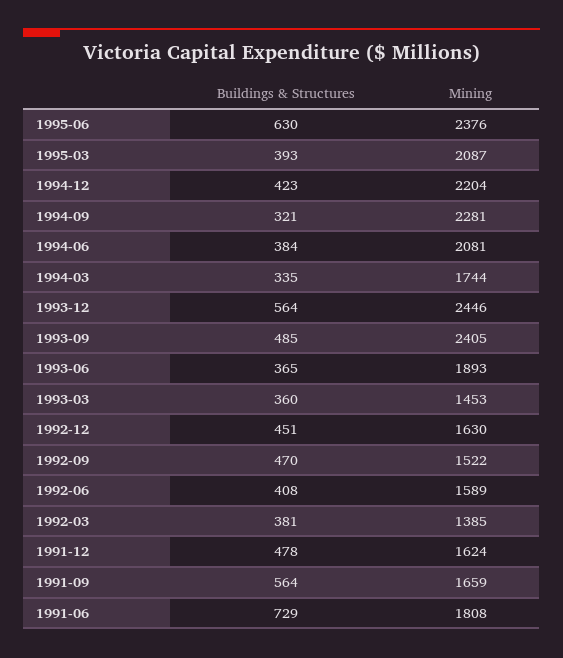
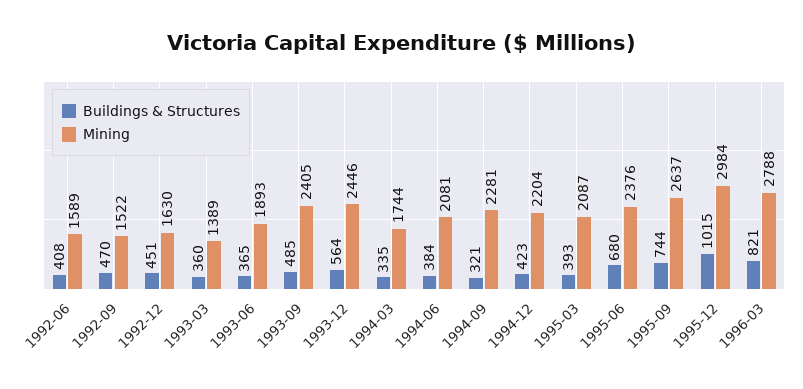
Buildings & Structures, 1995-06: 630 -> 680
Mining, 1993-03: 1453 -> 1389
Buildings & Structures, 1992-03: 381 -> none
Mining, 1992-03: 1385 -> none
Buildings & Structures, 1991-12: 478 -> none
Mining, 1991-12: 1624 -> none
Buildings & Structures, 1991-09: 564 -> none
Mining, 1991-09: 1659 -> none
Buildings & Structures, 1991-06: 729 -> none
Mining, 1991-06: 1808 -> none
Buildings & Structures, 1995-09: none -> 744
Mining, 1995-09: none -> 2637
Buildings & Structures, 1995-12: none -> 1015
Mining, 1995-12: none -> 2984
Buildings & Structures, 1996-03: none -> 821
Mining, 1996-03: none -> 2788

